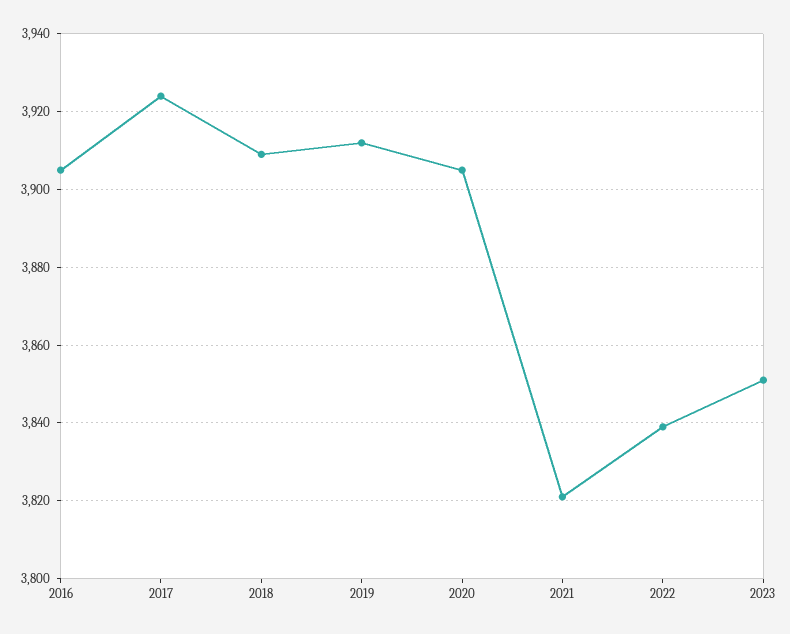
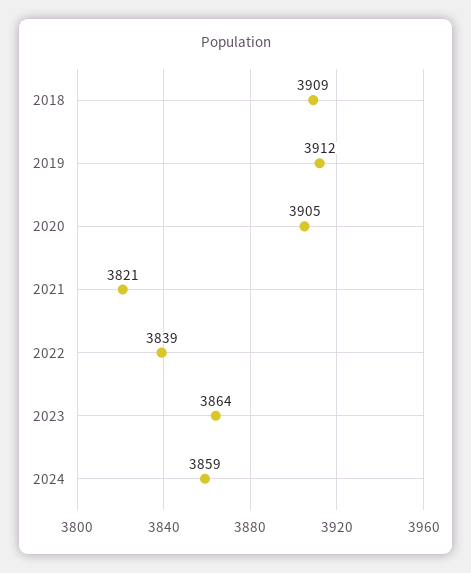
2016: 3905 -> none
2017: 3925 -> none
2023: 3850 -> 3864
2024: none -> 3859

